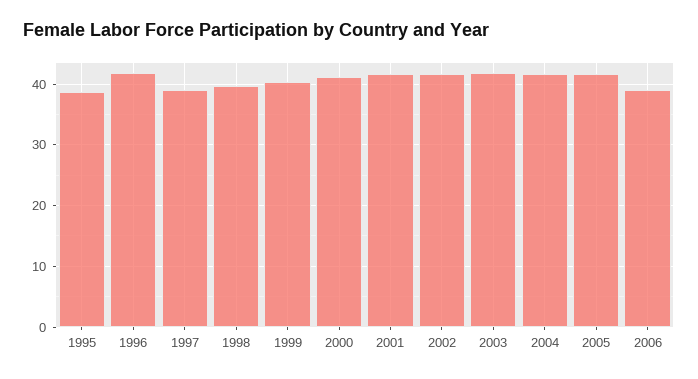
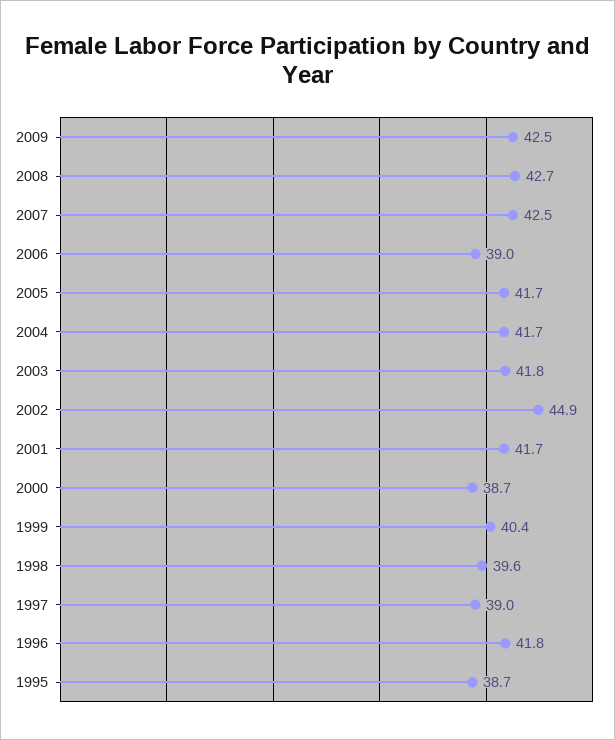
2000: 41 -> 38.7
2002: 42 -> 44.9
2009: none -> 42.5
2008: none -> 42.7
2007: none -> 42.5

